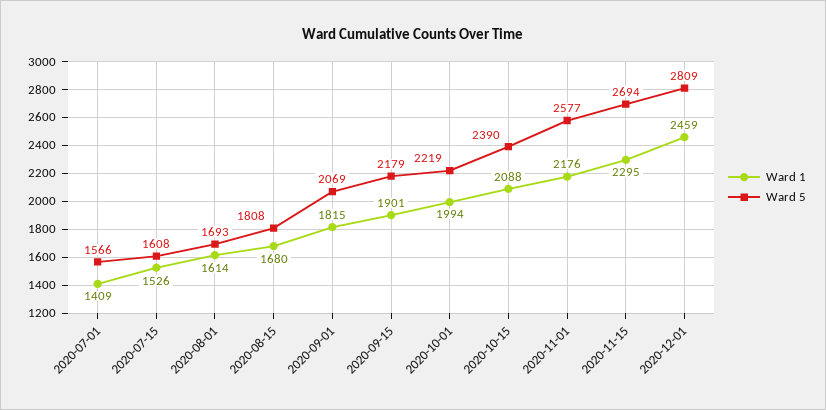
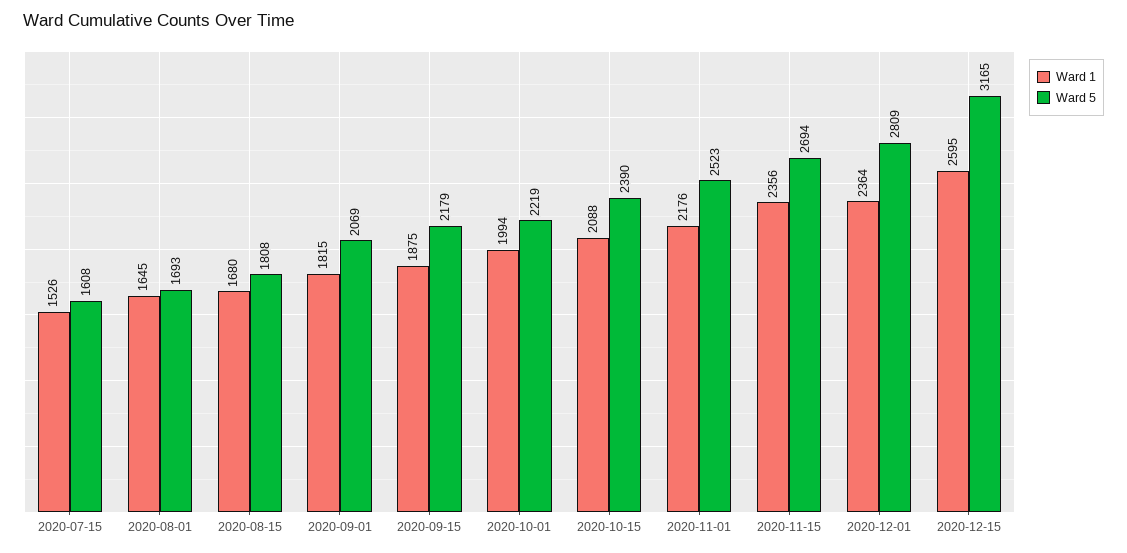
Ward 1, 2020-07-01: 1409 -> none
Ward 5, 2020-07-01: 1566 -> none
Ward 1, 2020-08-01: 1614 -> 1645
Ward 1, 2020-09-15: 1901 -> 1875
Ward 5, 2020-11-01: 2577 -> 2523
Ward 1, 2020-11-15: 2295 -> 2356
Ward 1, 2020-12-01: 2459 -> 2364
Ward 1, 2020-12-15: none -> 2595
Ward 5, 2020-12-15: none -> 3165

